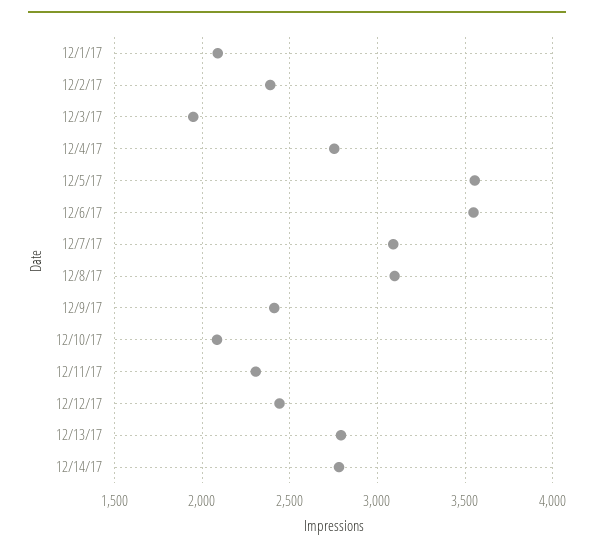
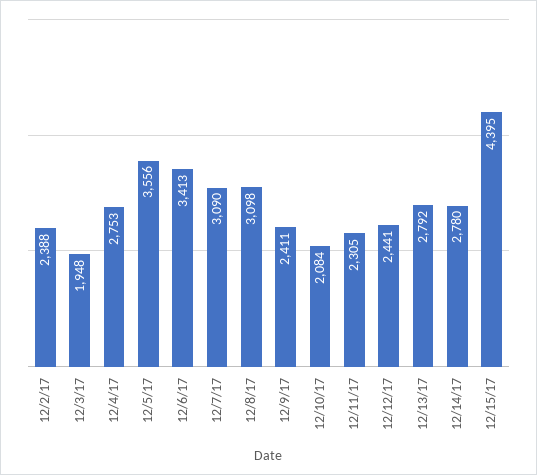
12/1/17: 2100 -> none
12/6/17: 3550 -> 3413
12/15/17: none -> 4395

